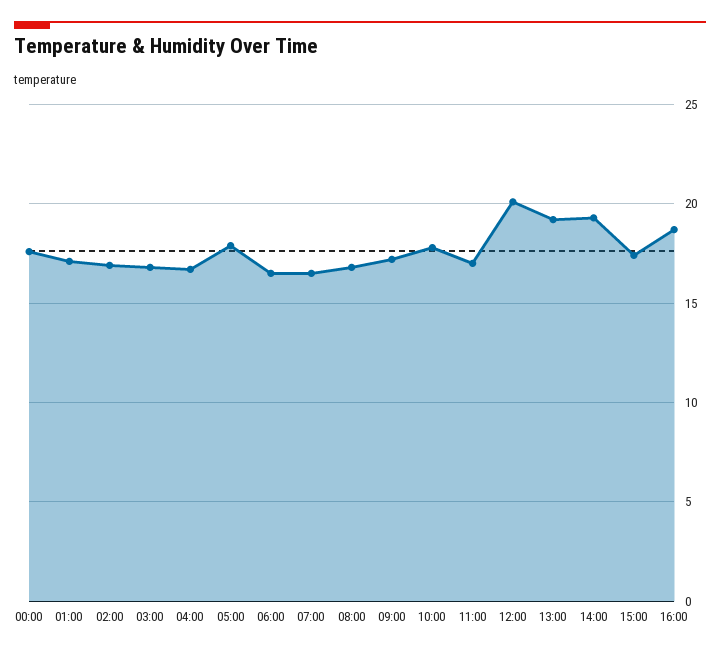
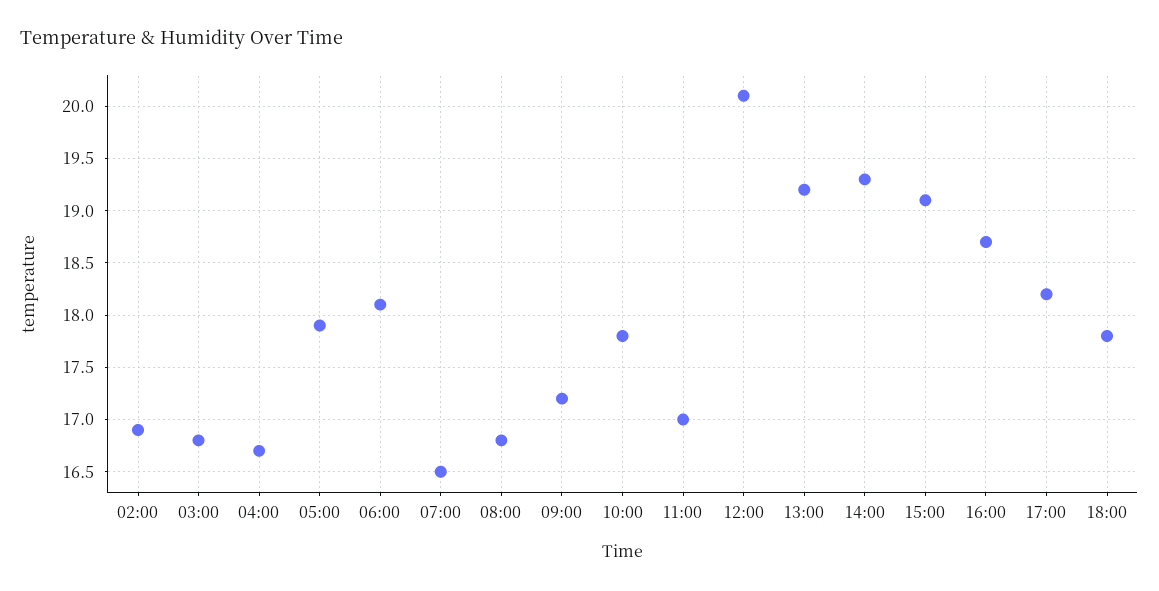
00:00: 17.5 -> none
01:00: 17 -> none
06:00: 16.5 -> 18.1
15:00: 17.5 -> 19.1
17:00: none -> 18.2
18:00: none -> 17.8

